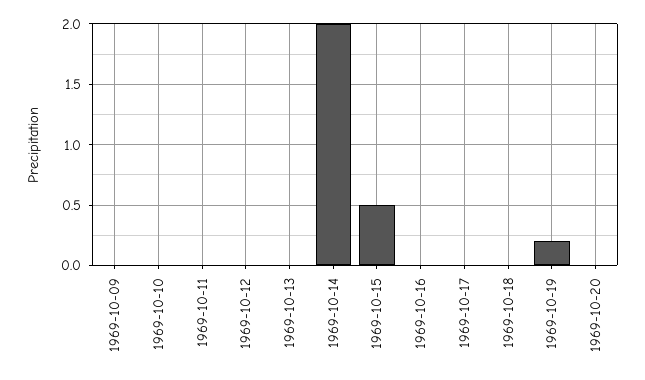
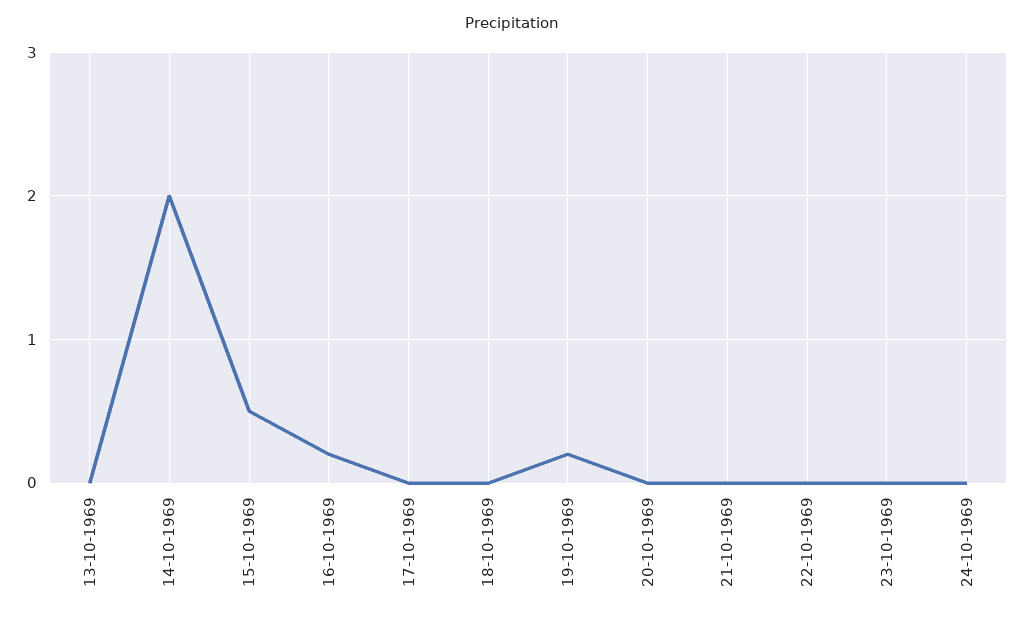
1969-10-09: 0 -> none
1969-10-10: 0 -> none
1969-10-11: 0 -> none
1969-10-12: 0 -> none
1969-10-16: 0 -> 0.2
21-10-1969: none -> 0
22-10-1969: none -> 0
23-10-1969: none -> 0
24-10-1969: none -> 0

